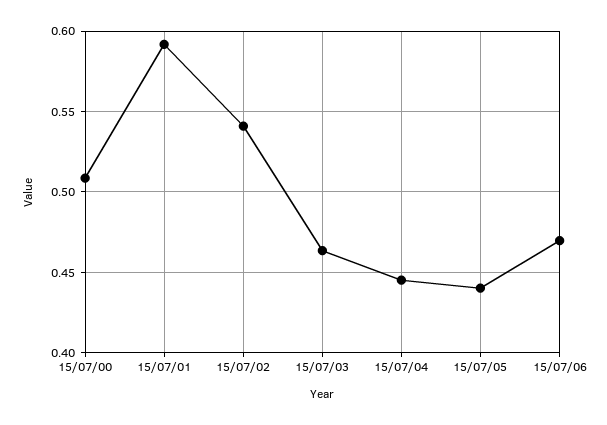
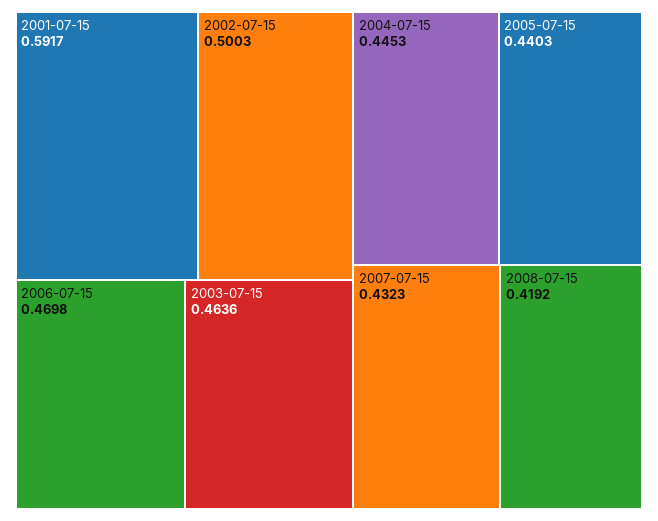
15/07/00: 0.51 -> none
15/07/02: 0.54 -> 0.5003
2007-07-15: none -> 0.4323
2008-07-15: none -> 0.4192

